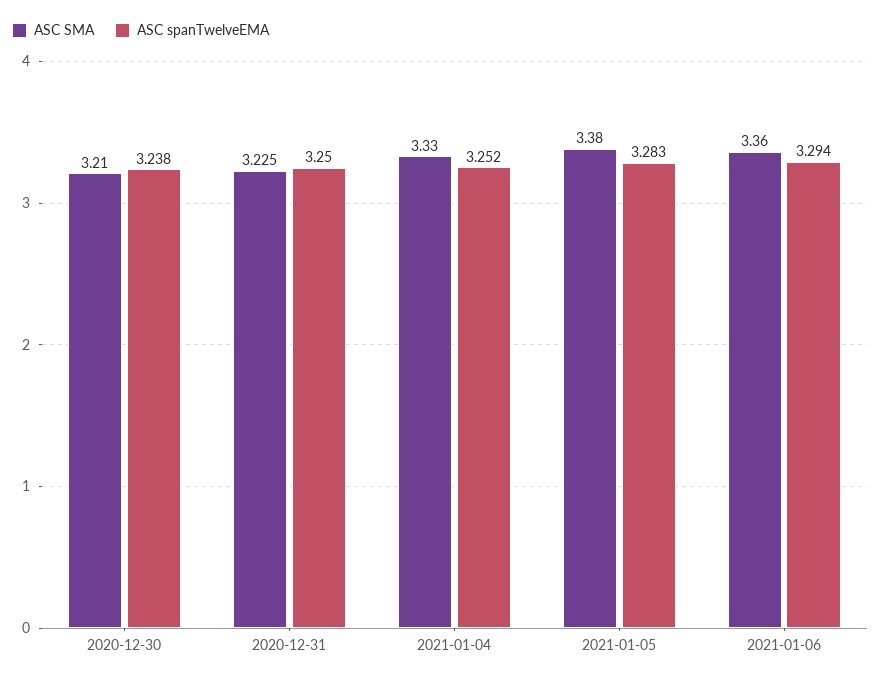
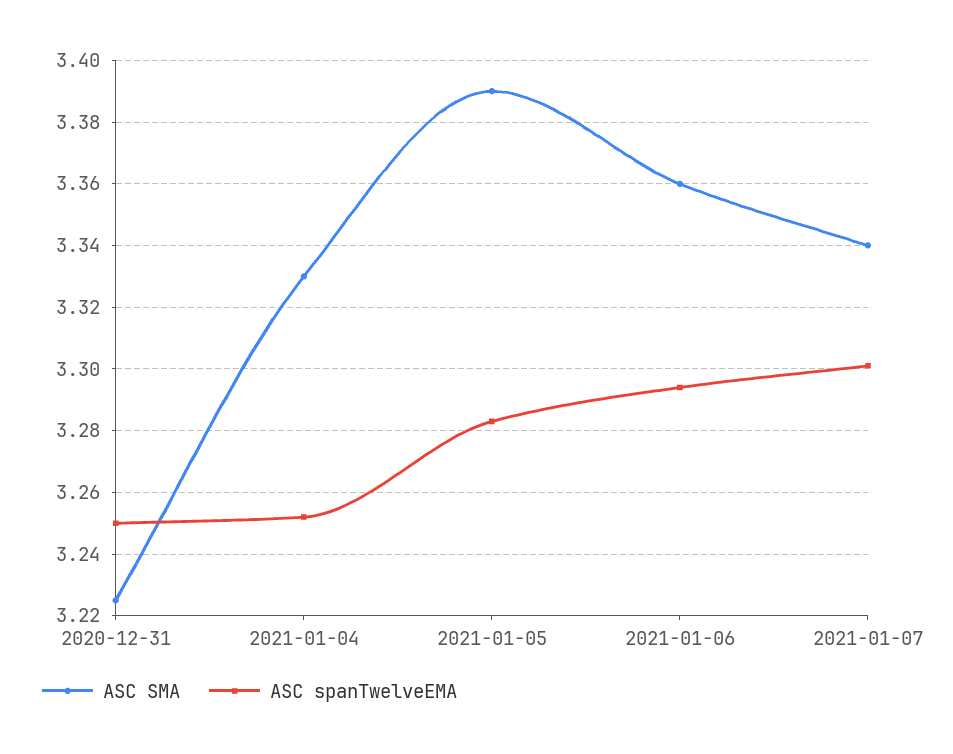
ASC SMA, 2020-12-30: 3.21 -> none
ASC spanTwelveEMA, 2020-12-30: 3.238 -> none
ASC SMA, 2021-01-05: 3.38 -> 3.39
ASC SMA, 2021-01-07: none -> 3.34
ASC spanTwelveEMA, 2021-01-07: none -> 3.3

